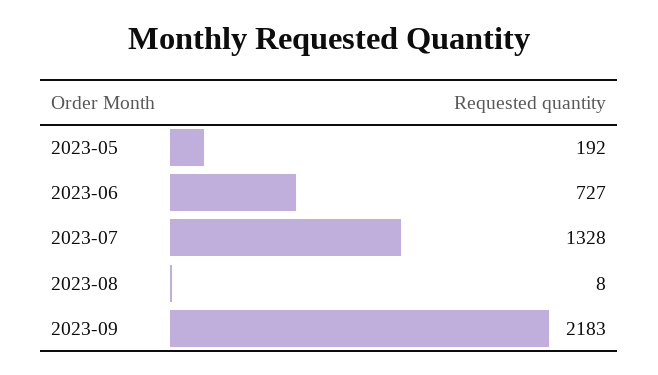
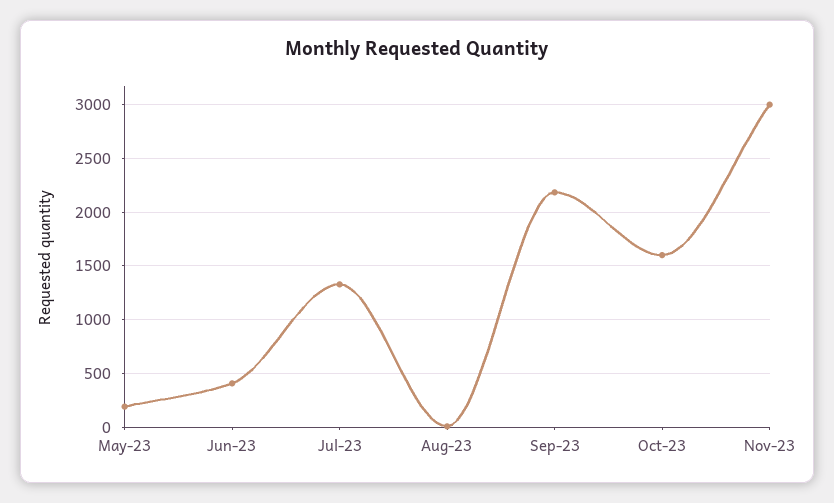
2023-06: 727 -> 400
Oct-23: none -> 1600
Nov-23: none -> 3000

